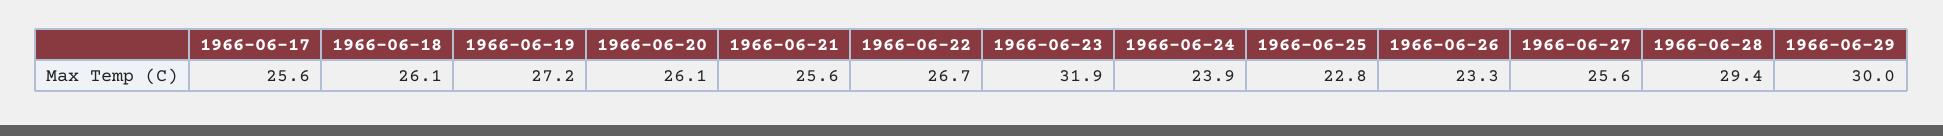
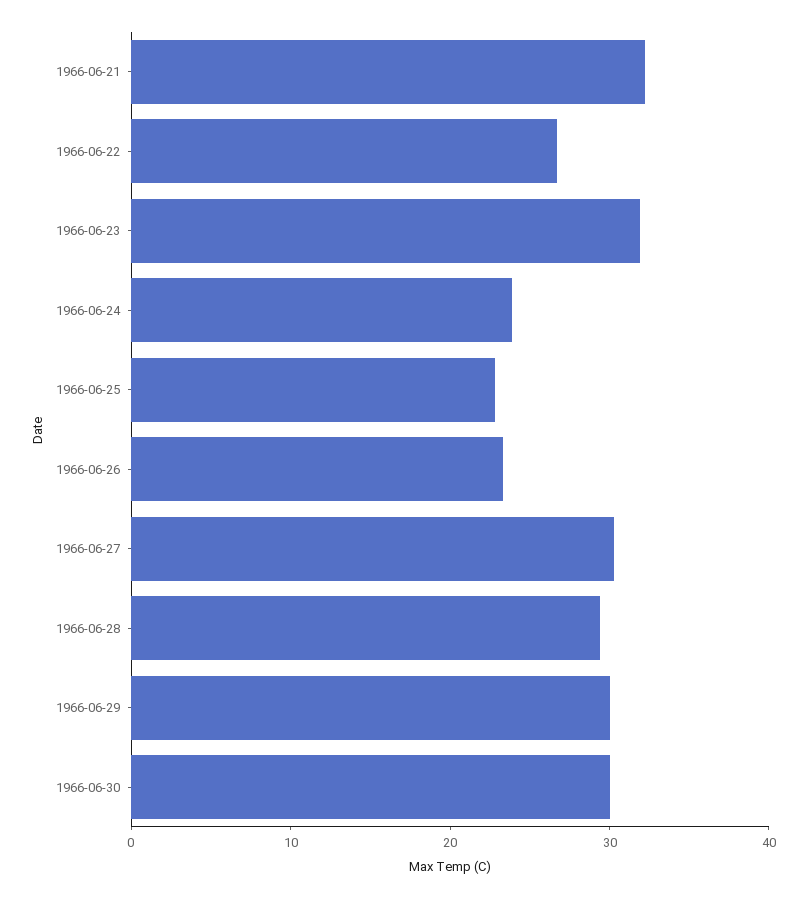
1966-06-17: 25.6 -> none
1966-06-18: 26.1 -> none
1966-06-19: 27.2 -> none
1966-06-20: 26.1 -> none
1966-06-21: 25.6 -> 32
1966-06-27: 25.6 -> 30
1966-06-30: none -> 30

